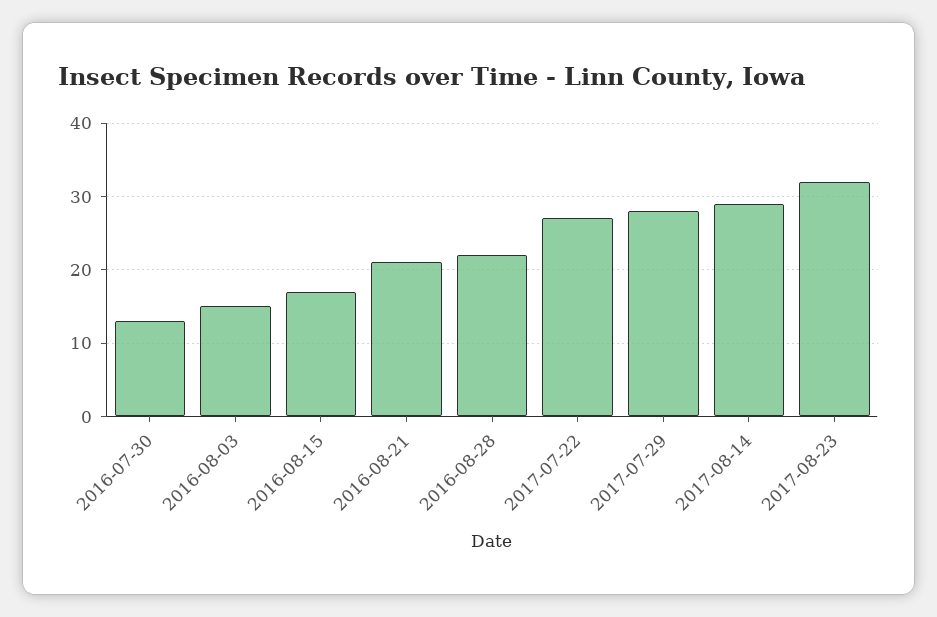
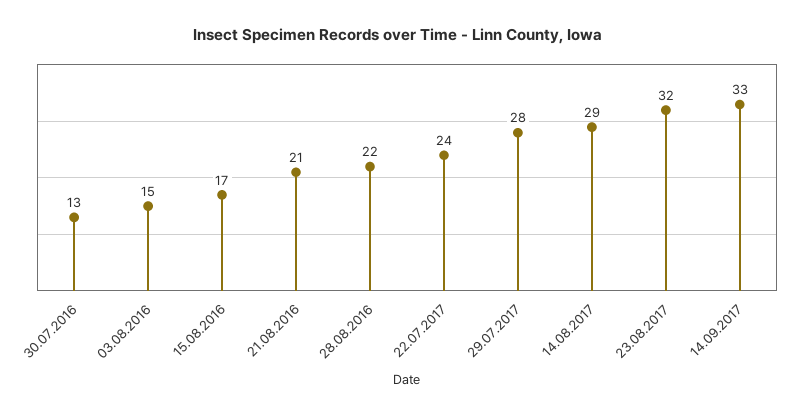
2017-07-22: 27 -> 24
14.09.2017: none -> 33

